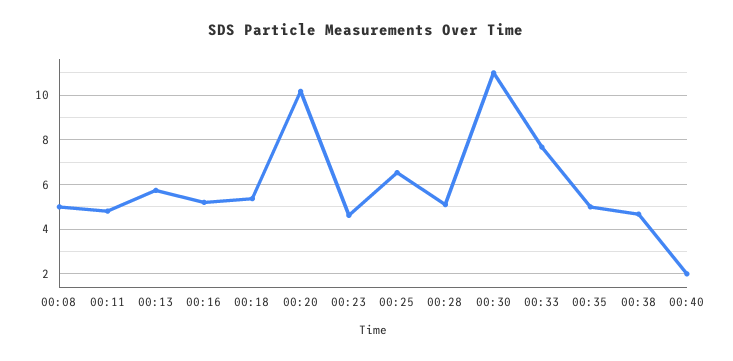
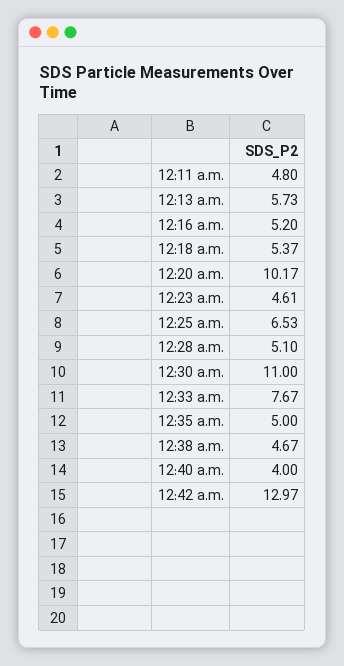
00:08: 5 -> none
00:40: 2 -> 4
12:42 a.m.: none -> 12.97

